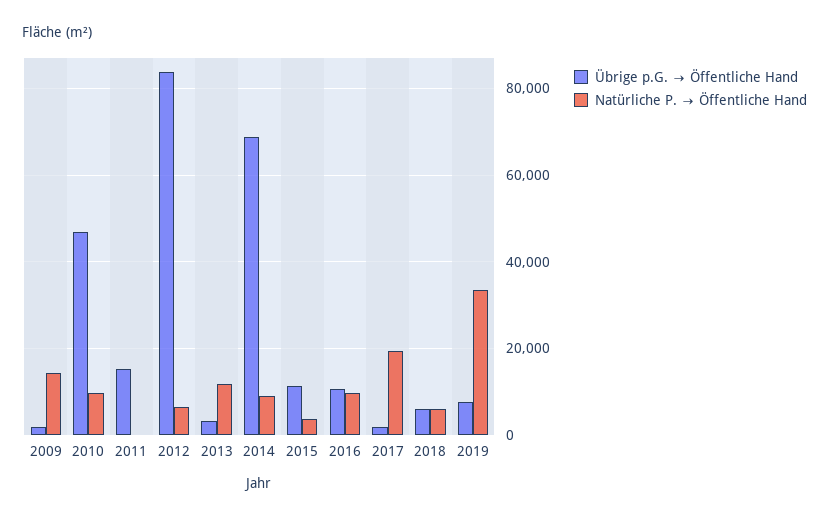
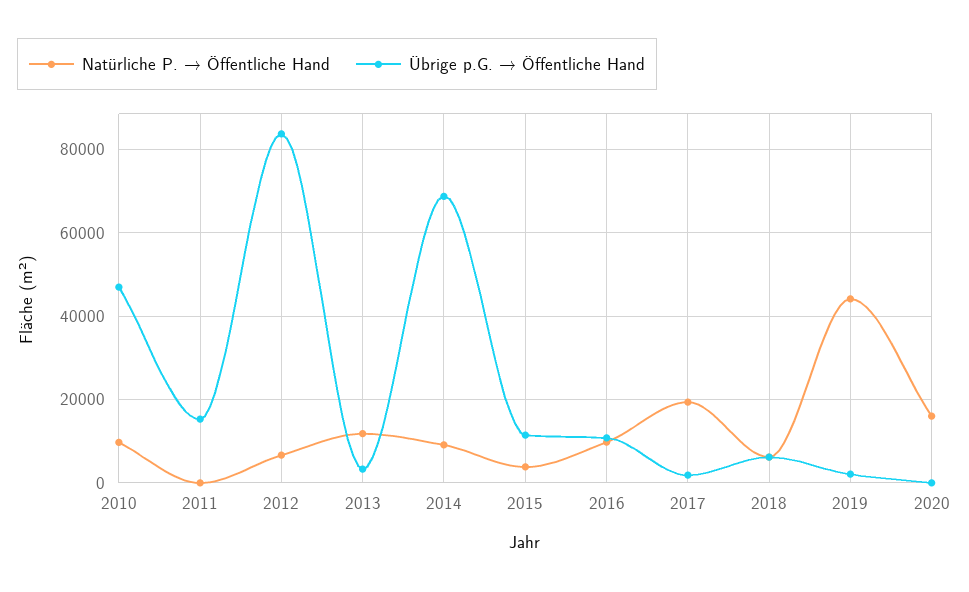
Übrige p.G. → Öffentliche Hand, 2009: 2000 -> none
Natürliche P. → Öffentliche Hand, 2009: 14000 -> none
Übrige p.G. → Öffentliche Hand, 2019: 8000 -> 2000
Natürliche P. → Öffentliche Hand, 2019: 34000 -> 44000
Natürliche P. → Öffentliche Hand, 2020: none -> 16000
Übrige p.G. → Öffentliche Hand, 2020: none -> 0

